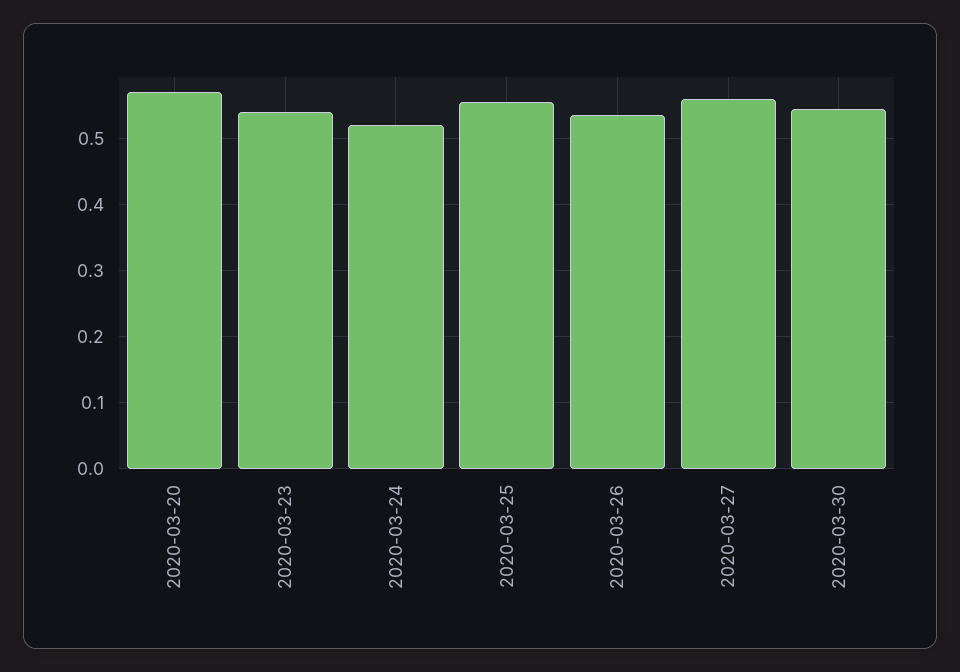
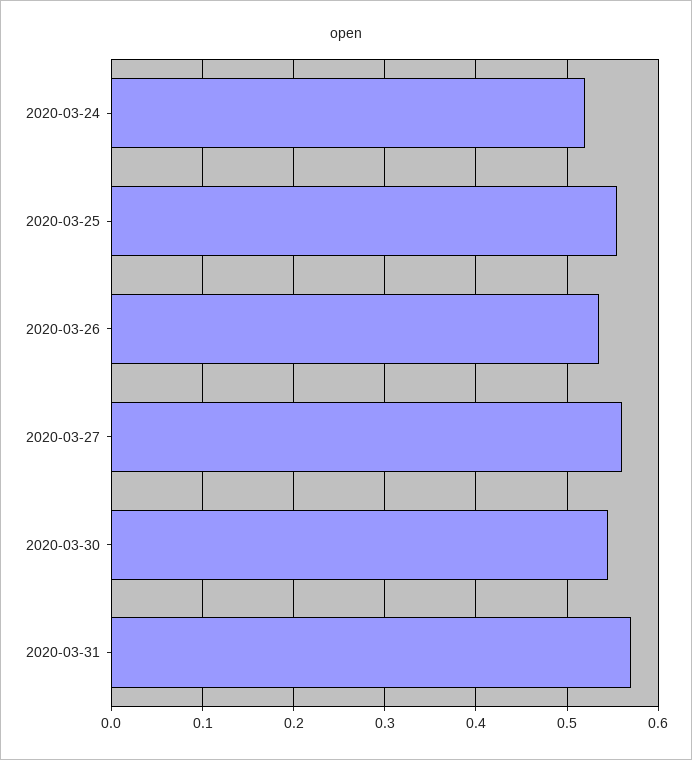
2020-03-20: 0.57 -> none
2020-03-23: 0.54 -> none
2020-03-31: none -> 0.57

